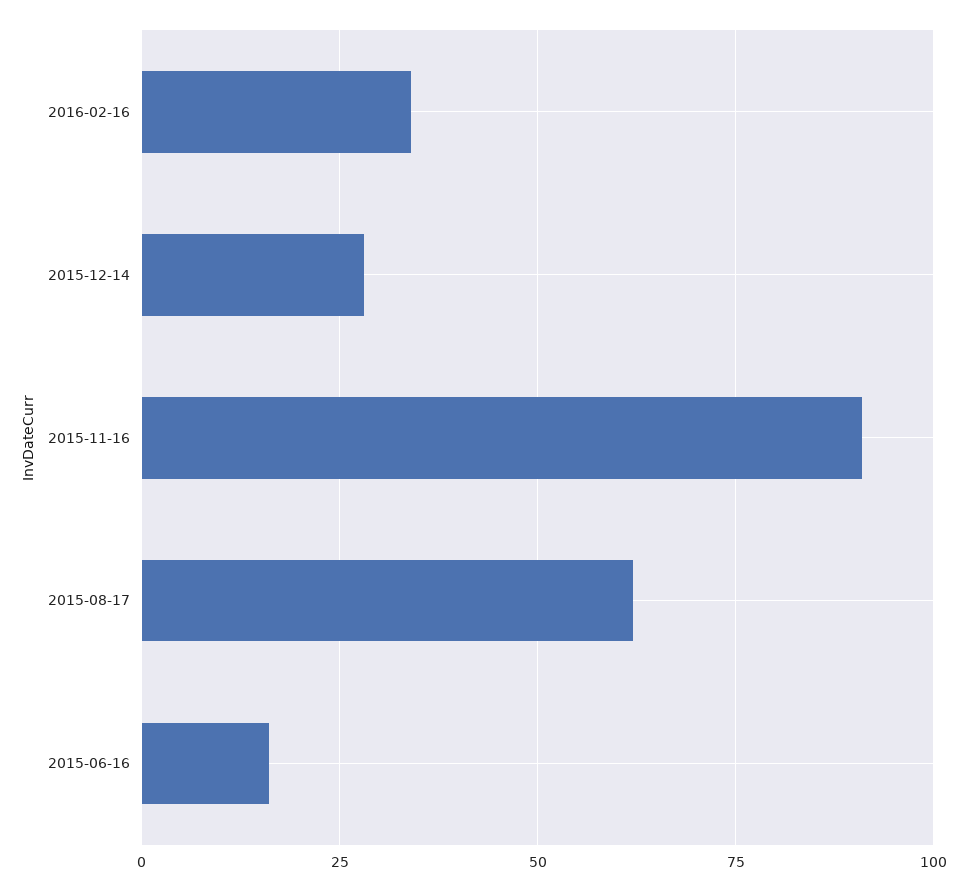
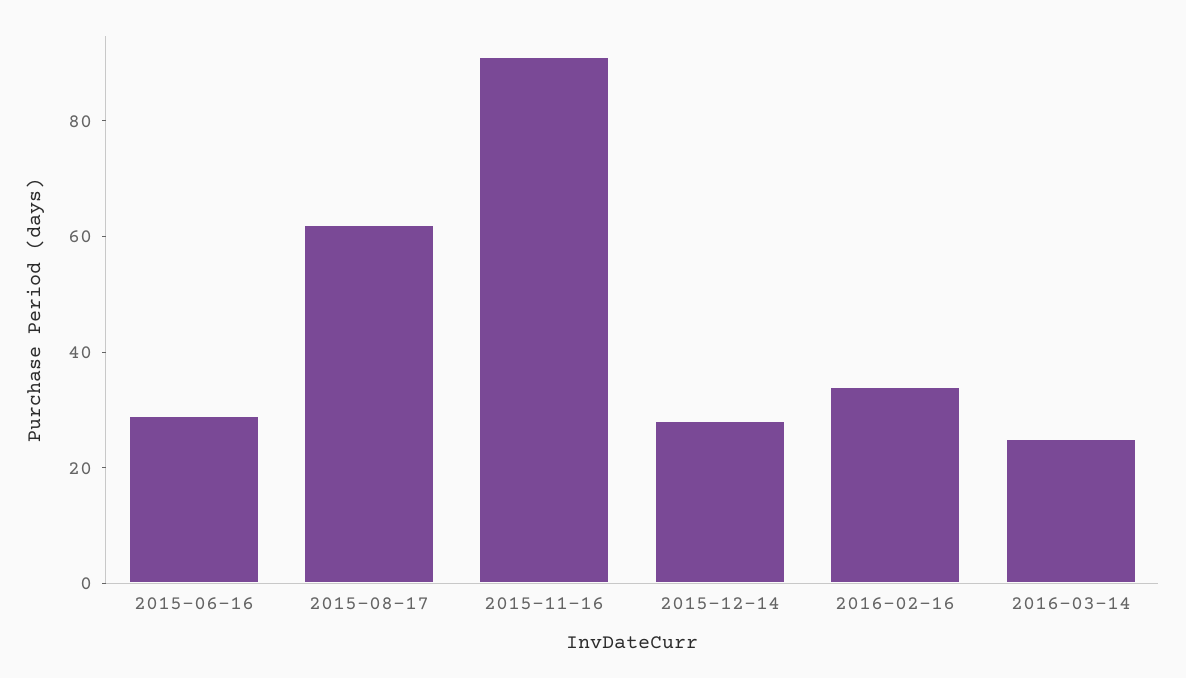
2015-06-16: 15 -> 30
2016-03-14: none -> 25

